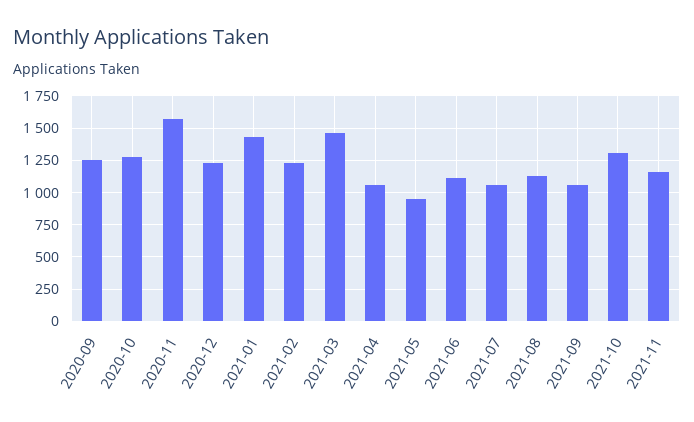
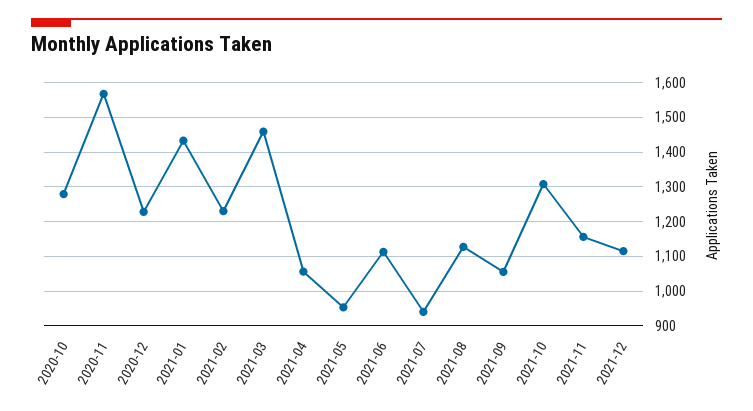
2020-09: 1250 -> none
2021-07: 1050 -> 940
2021-12: none -> 1120

